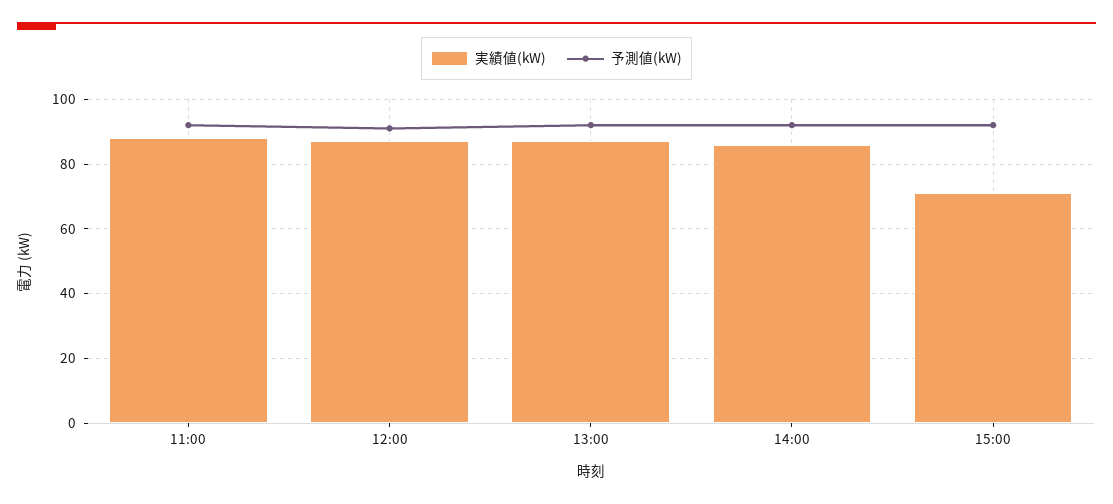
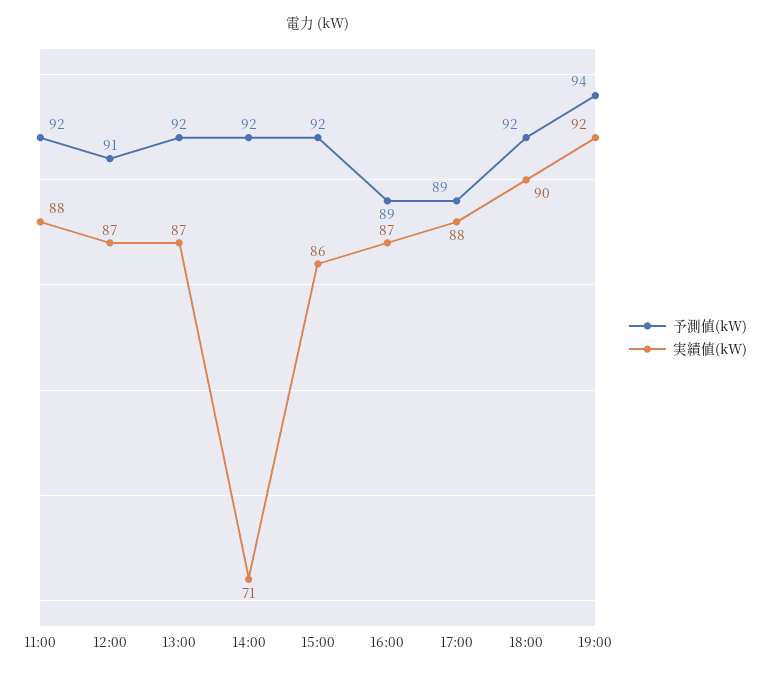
実績値(kW), 14:00: 85 -> 71
実績値(kW), 15:00: 70 -> 86
予測値(kW), 16:00: none -> 89
実績値(kW), 16:00: none -> 87
予測値(kW), 17:00: none -> 89
実績値(kW), 17:00: none -> 88
予測値(kW), 18:00: none -> 92
実績値(kW), 18:00: none -> 90
予測値(kW), 19:00: none -> 94
実績値(kW), 19:00: none -> 92

